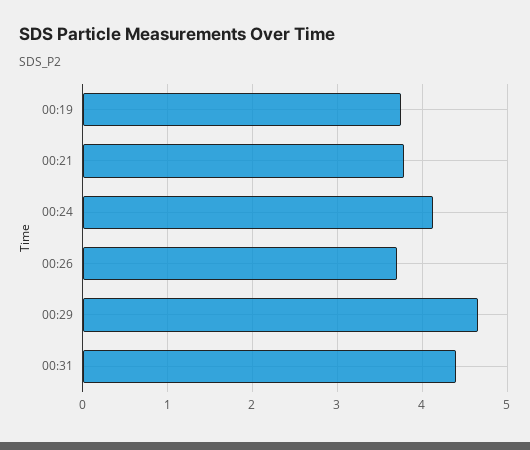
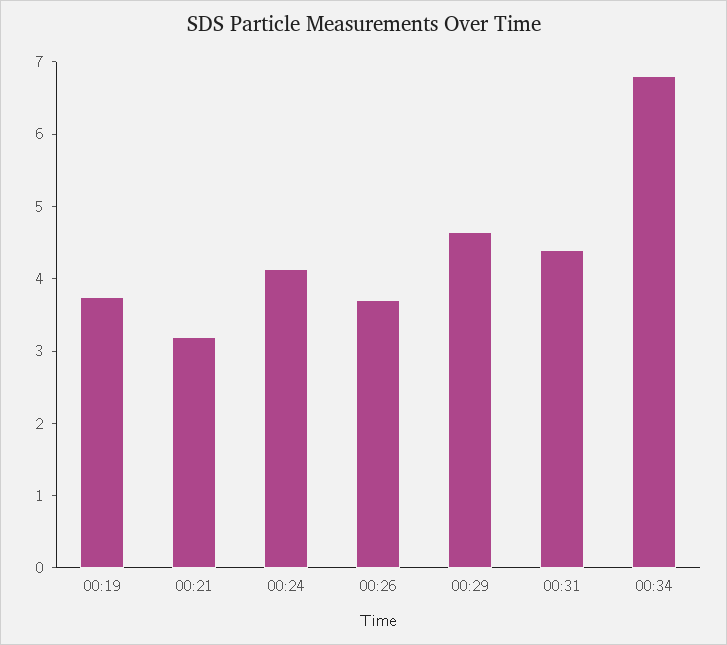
00:21: 3.8 -> 3.2
00:34: none -> 6.8

